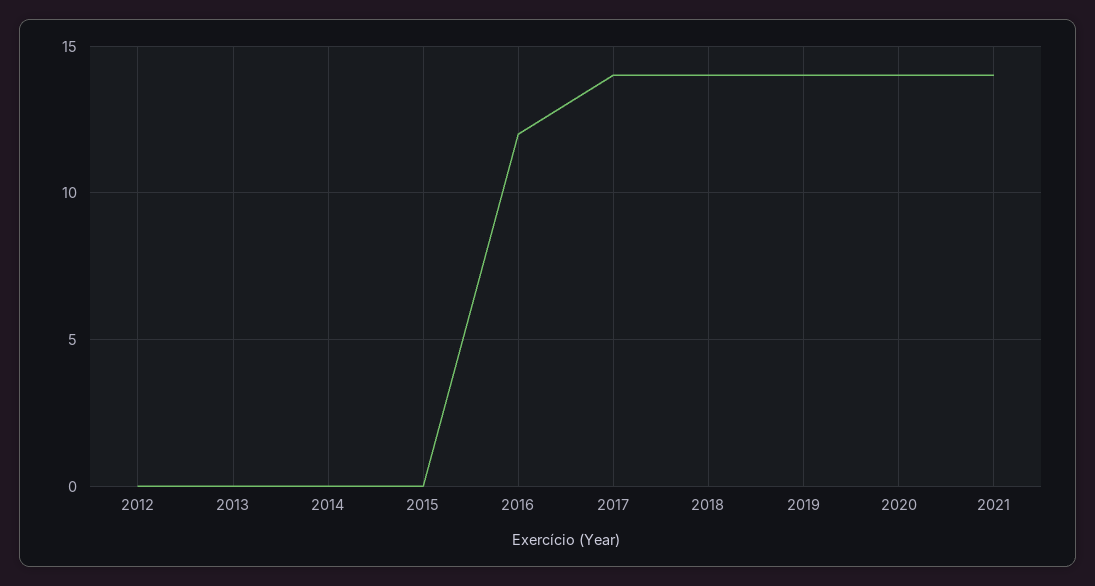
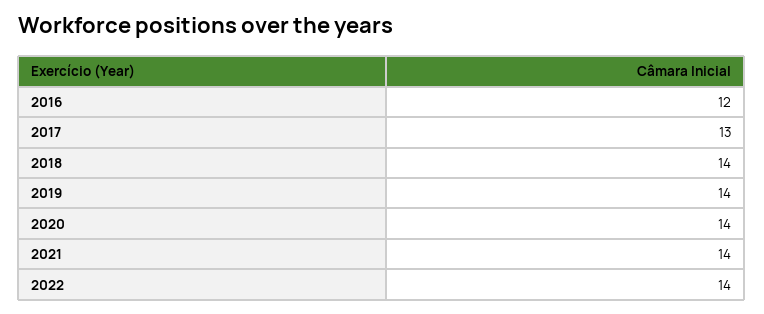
2012: 0 -> none
2013: 0 -> none
2014: 0 -> none
2015: 0 -> none
2017: 14 -> 13
2022: none -> 14

